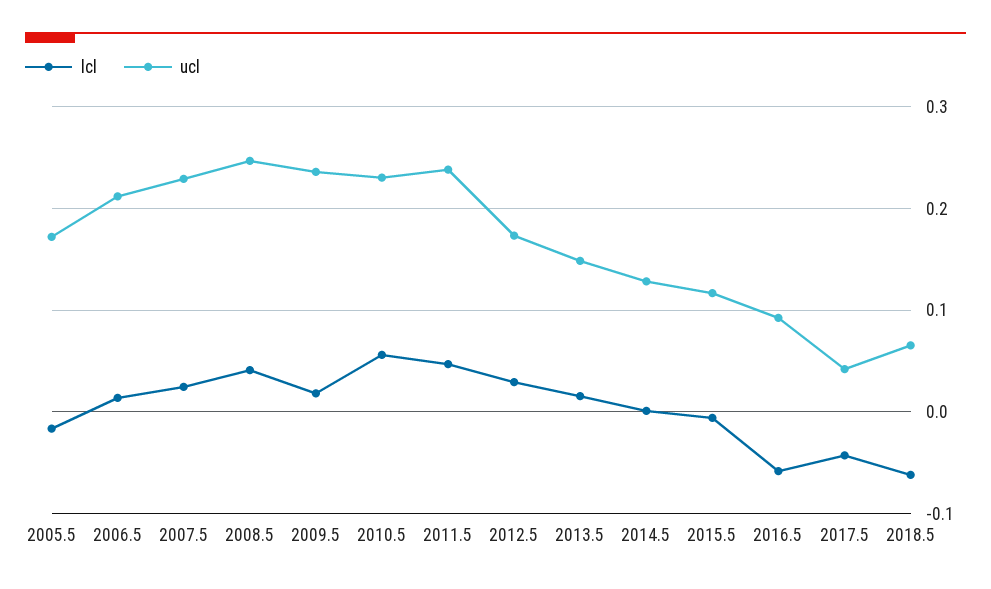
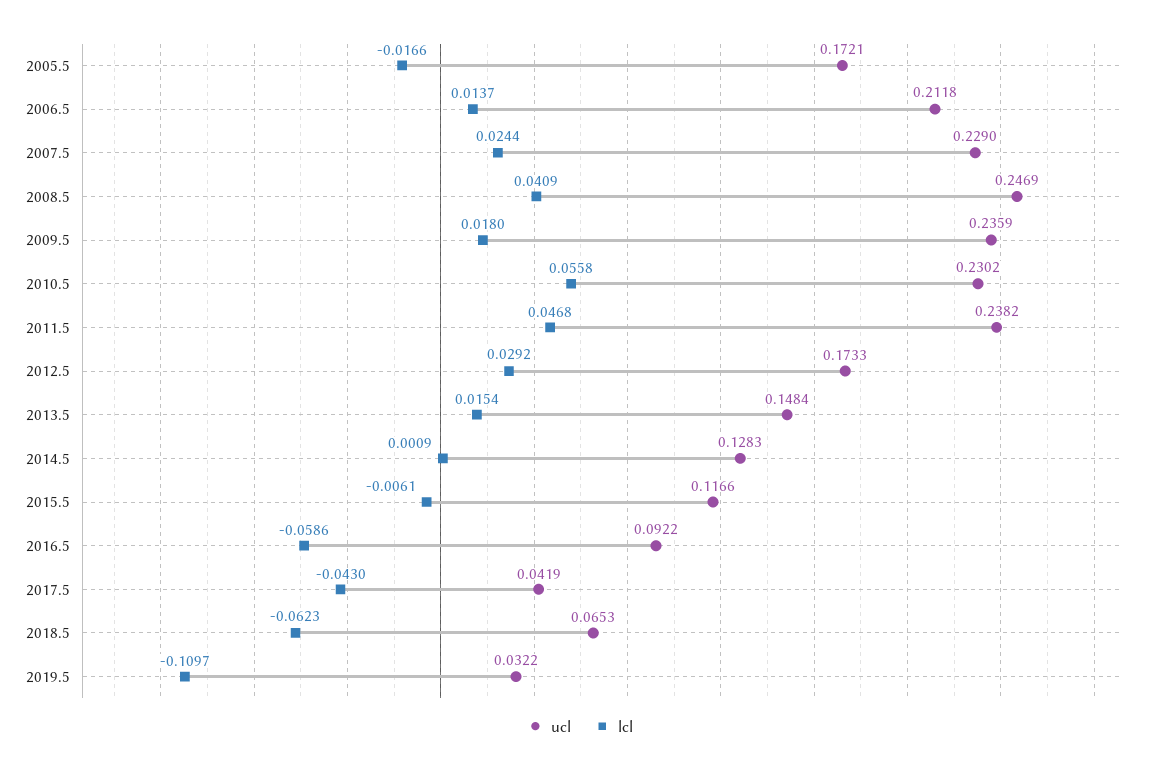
ucl, 2019.5: none -> 0.0322
lcl, 2019.5: none -> -0.1097

